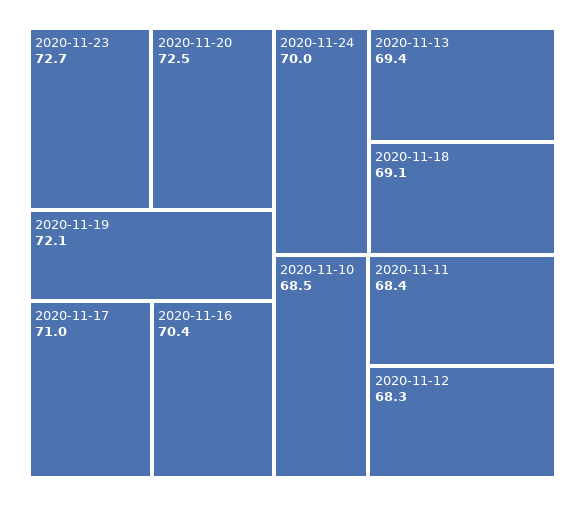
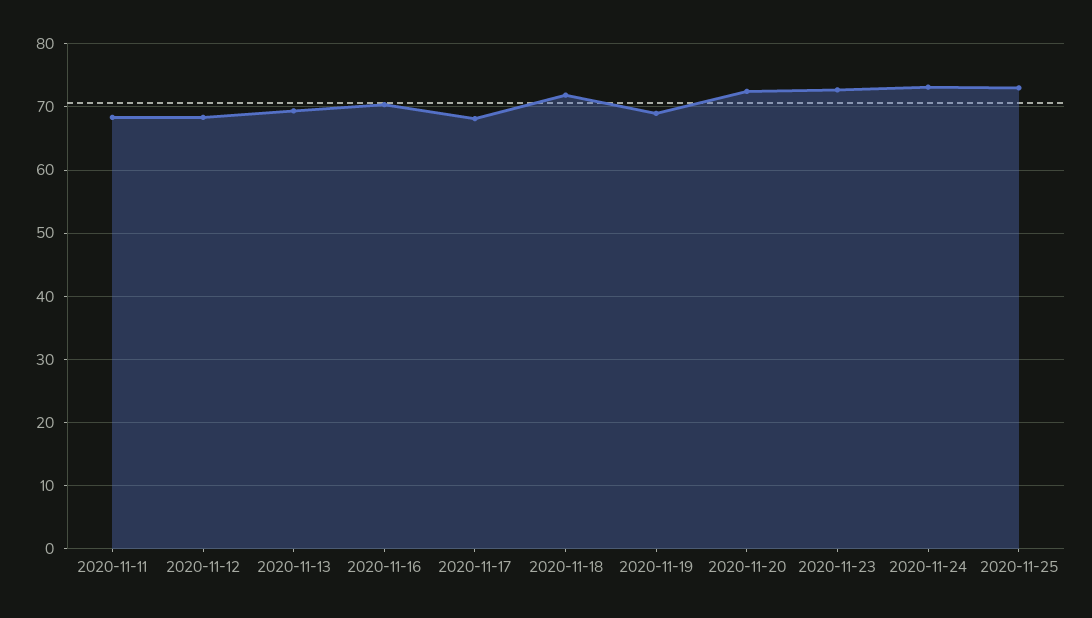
2020-11-19: 72.1 -> 69
2020-11-17: 71 -> 68
2020-11-24: 70 -> 73
2020-11-18: 69.1 -> 72
2020-11-10: 68.5 -> none
2020-11-25: none -> 73

